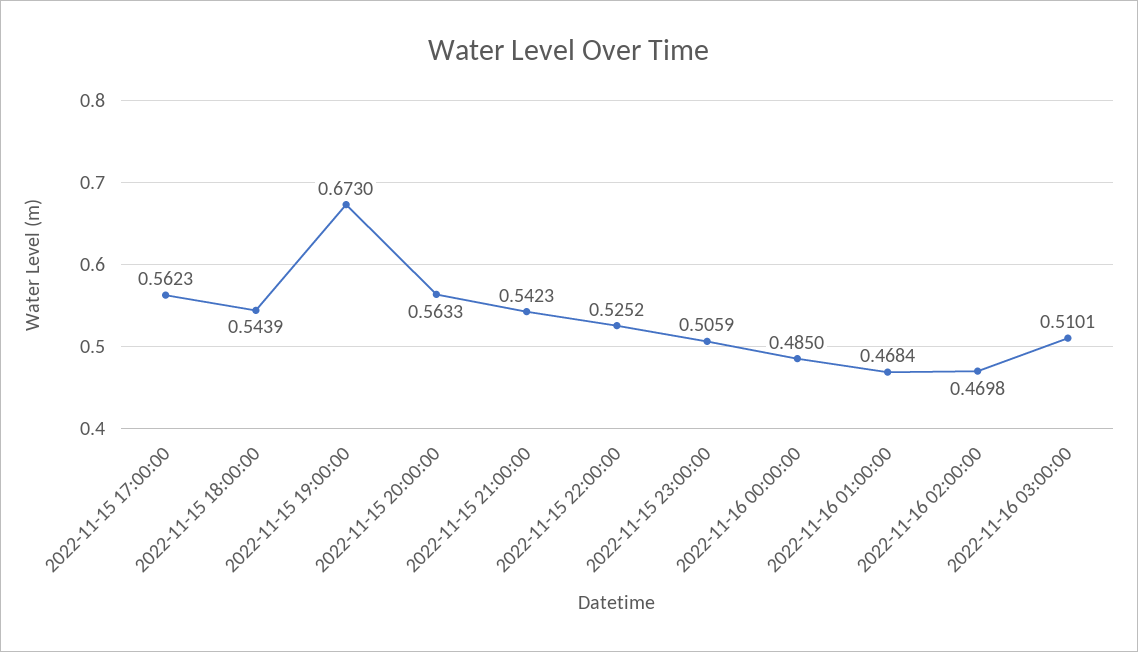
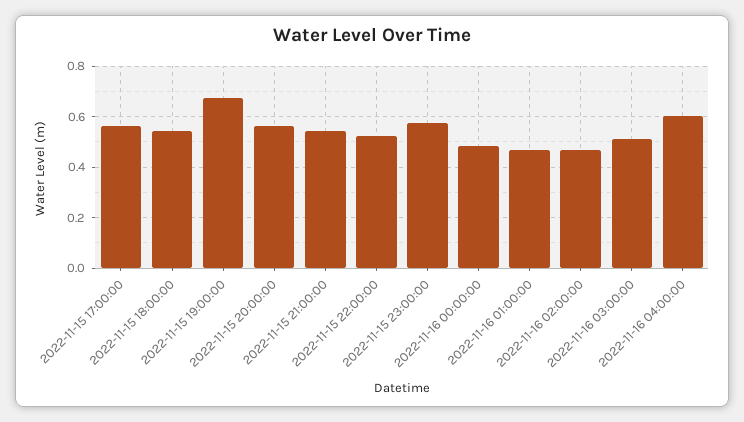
2022-11-15 23:00:00: 0.5059 -> 0.575
2022-11-16 04:00:00: none -> 0.6

